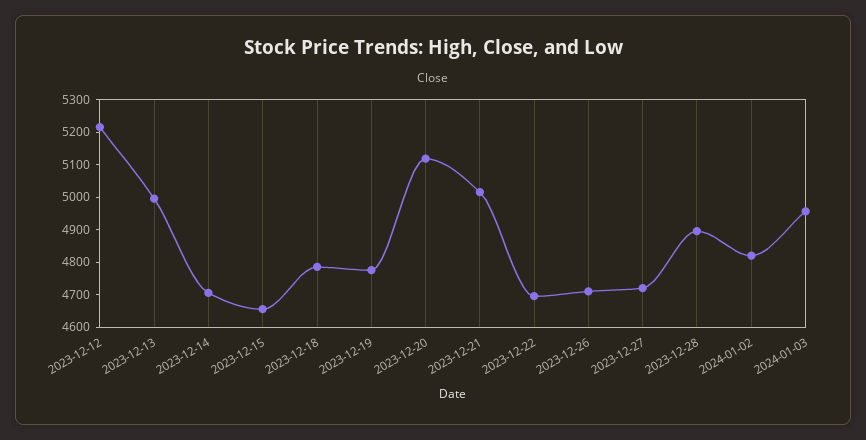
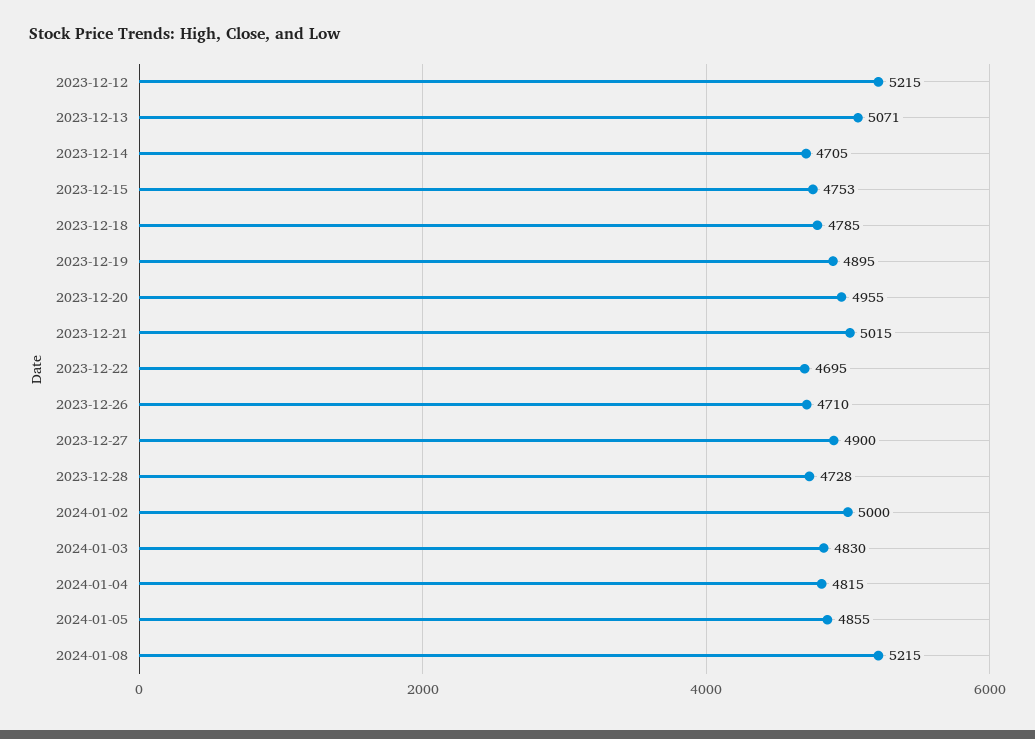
2023-12-13: 5000 -> 5071
2023-12-15: 4650 -> 4753
2023-12-19: 4775 -> 4895
2023-12-20: 5125 -> 4955
2023-12-27: 4725 -> 4900
2023-12-28: 4900 -> 4728
2024-01-02: 4825 -> 5000
2024-01-03: 4950 -> 4830
2024-01-04: none -> 4815
2024-01-05: none -> 4855
2024-01-08: none -> 5215

